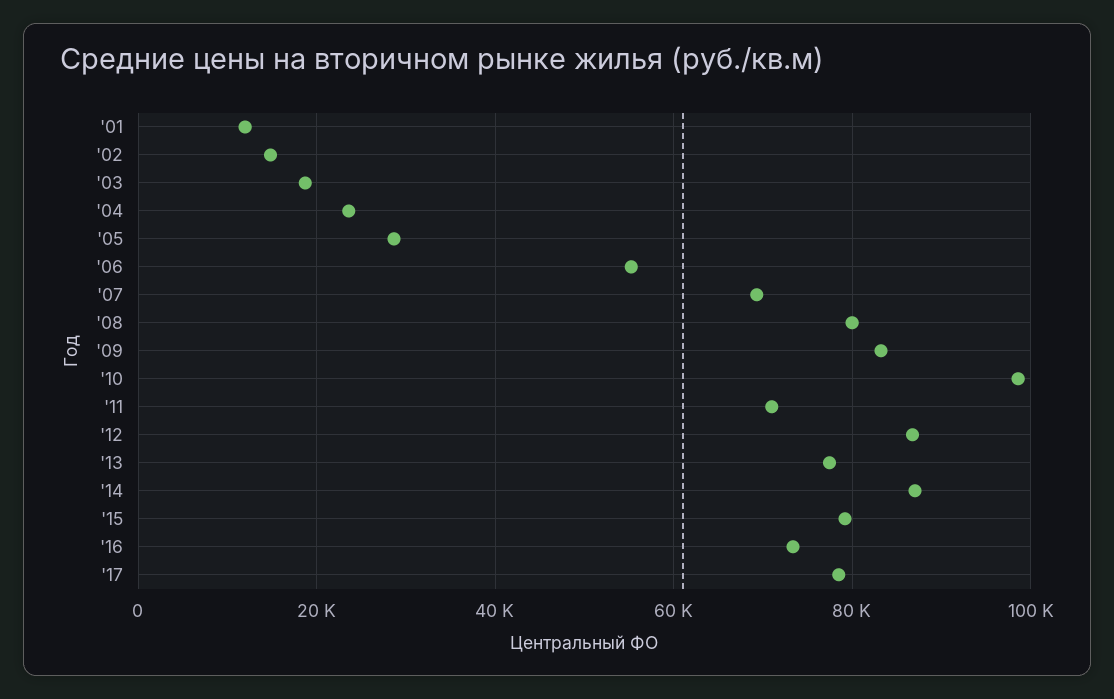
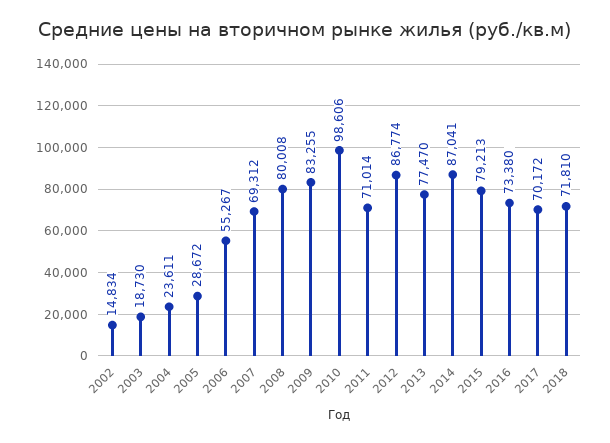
'01: 12000 -> none
'17: 78000 -> 70172
2018: none -> 71810

